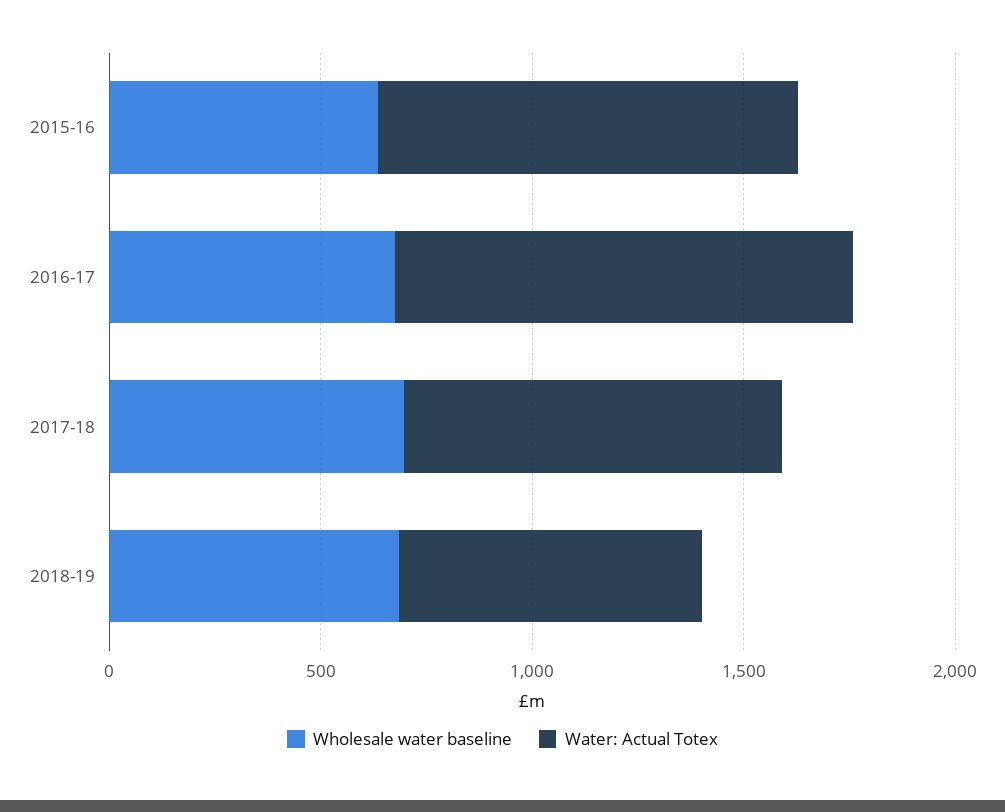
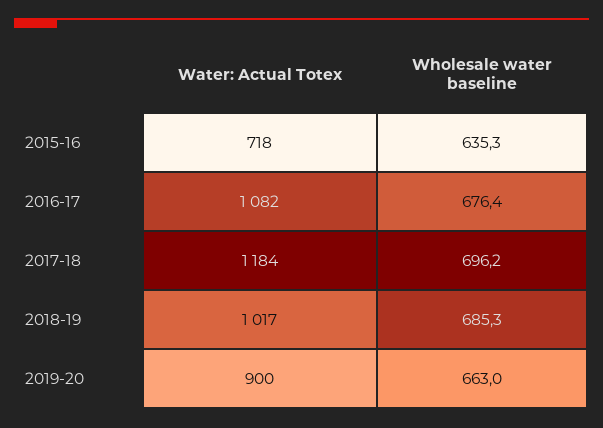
Water: Actual Totex, 2015-16: 1000 -> 718
Water: Actual Totex, 2017-18: 900 -> 1184
Water: Actual Totex, 2018-19: 700 -> 1017
Water: Actual Totex, 2019-20: none -> 900
Wholesale water baseline, 2019-20: none -> 663

